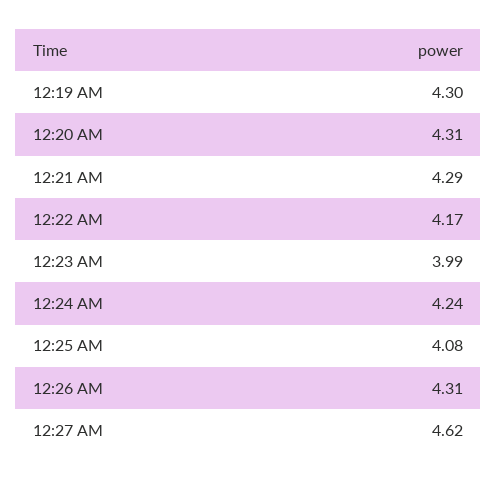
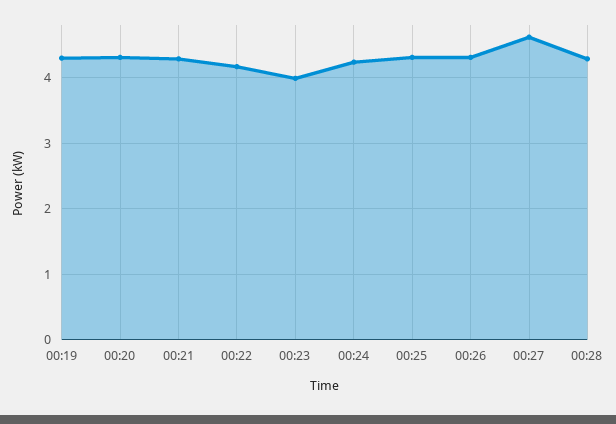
12:25 AM: 4.08 -> 4.3
00:28: none -> 4.3

